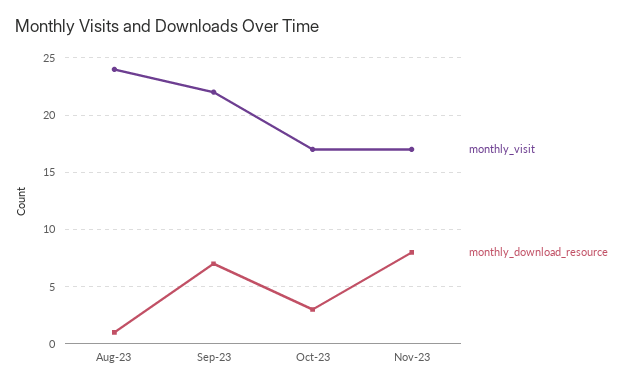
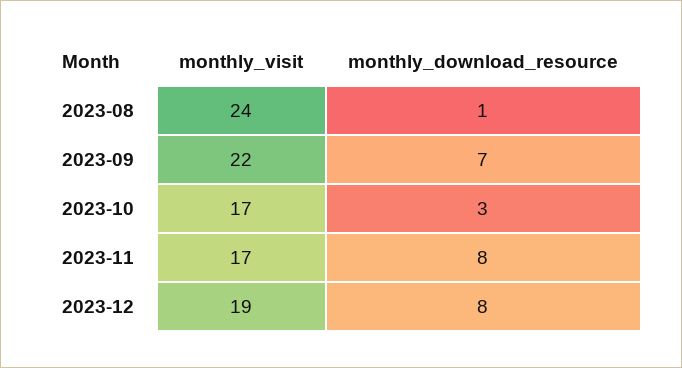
monthly_visit, 2023-12: none -> 19
monthly_download_resource, 2023-12: none -> 8

